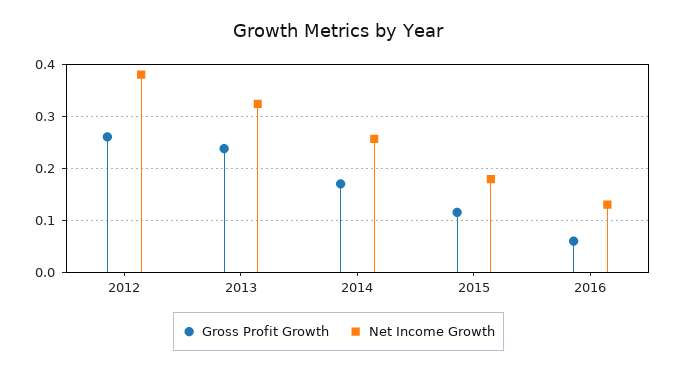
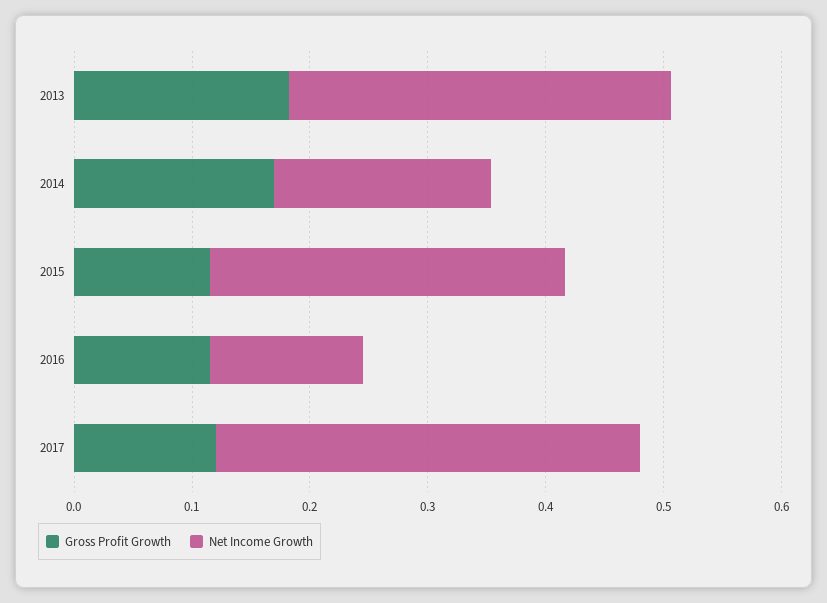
Gross Profit Growth, 2012: 0.26 -> none
Net Income Growth, 2012: 0.38 -> none
Gross Profit Growth, 2013: 0.24 -> 0.18
Net Income Growth, 2014: 0.26 -> 0.18
Net Income Growth, 2015: 0.18 -> 0.3
Gross Profit Growth, 2016: 0.06 -> 0.12
Gross Profit Growth, 2017: none -> 0.12
Net Income Growth, 2017: none -> 0.36

